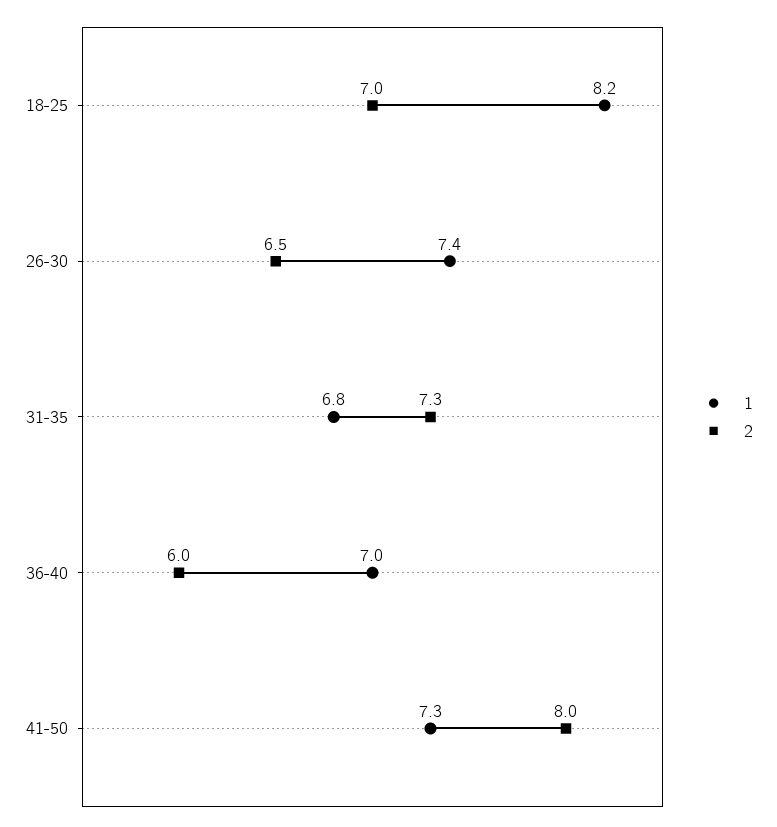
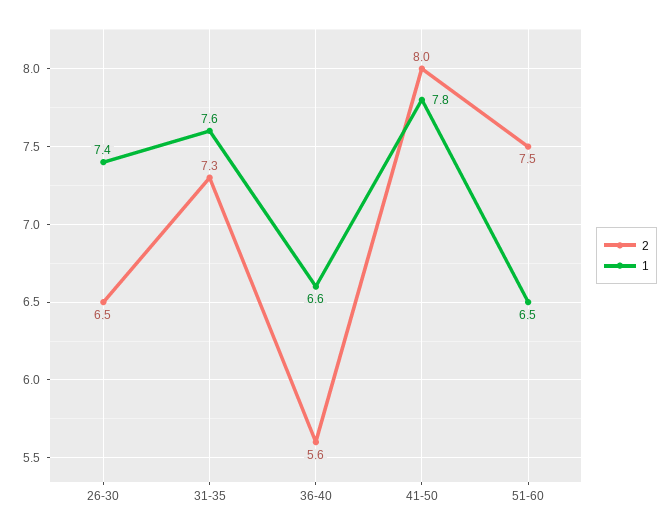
1, 18-25: 8.2 -> none
2, 18-25: 7 -> none
1, 31-35: 6.8 -> 7.6
1, 36-40: 7 -> 6.6
2, 36-40: 6 -> 5.6
1, 41-50: 7.3 -> 7.8
2, 51-60: none -> 7.5
1, 51-60: none -> 6.5

